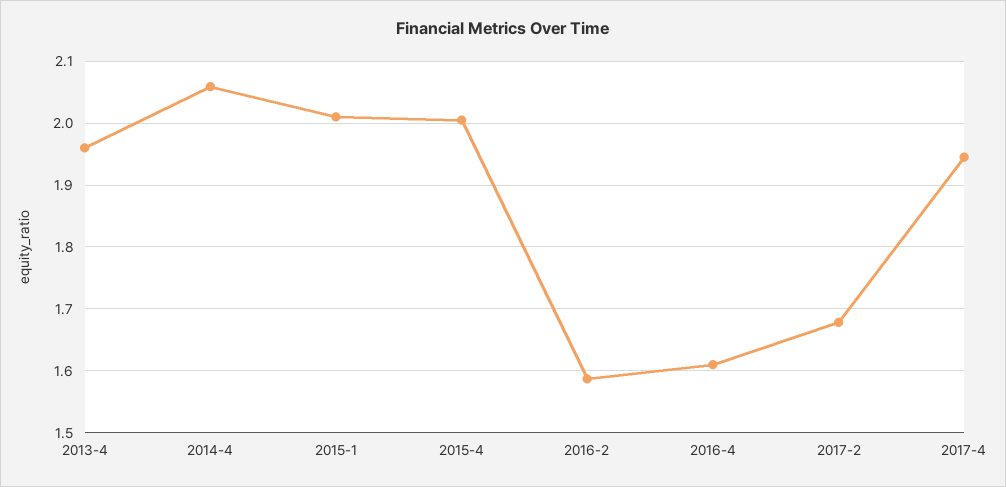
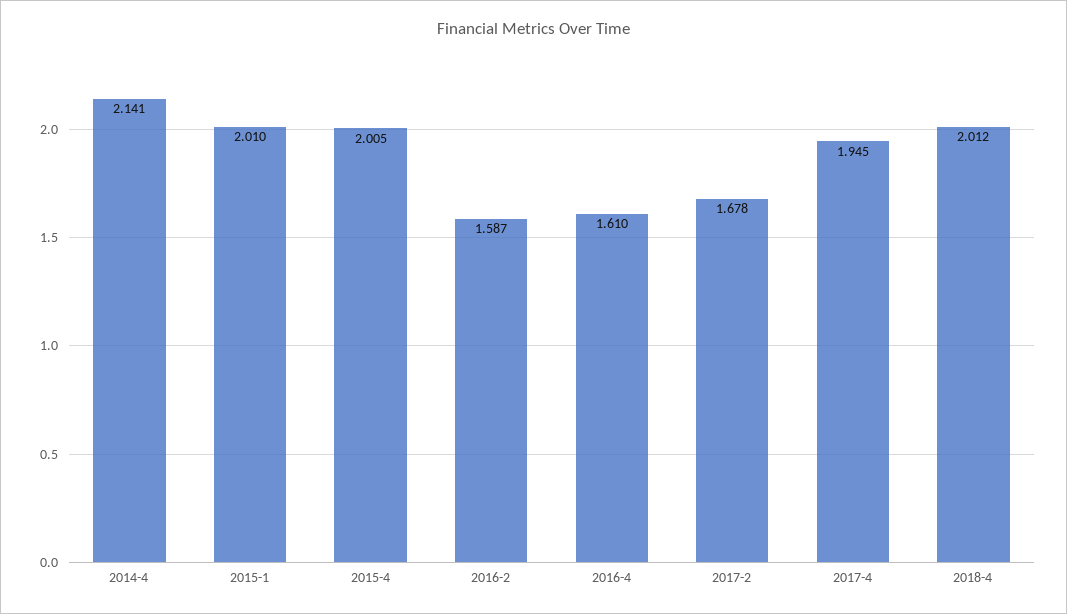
2013-4: 1.96 -> none
2014-4: 2.06 -> 2.141
2018-4: none -> 2.012

